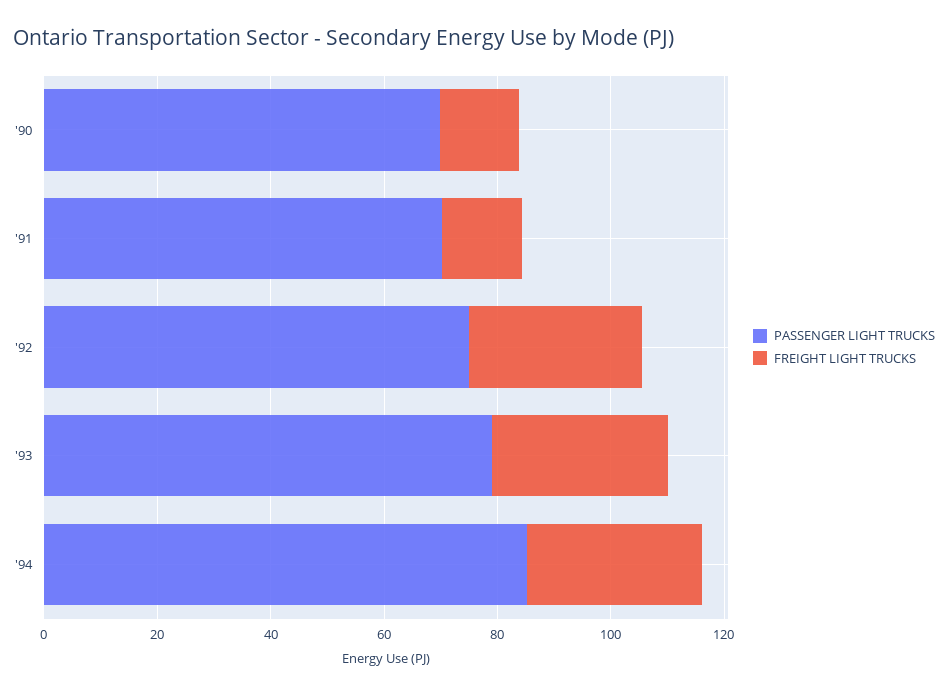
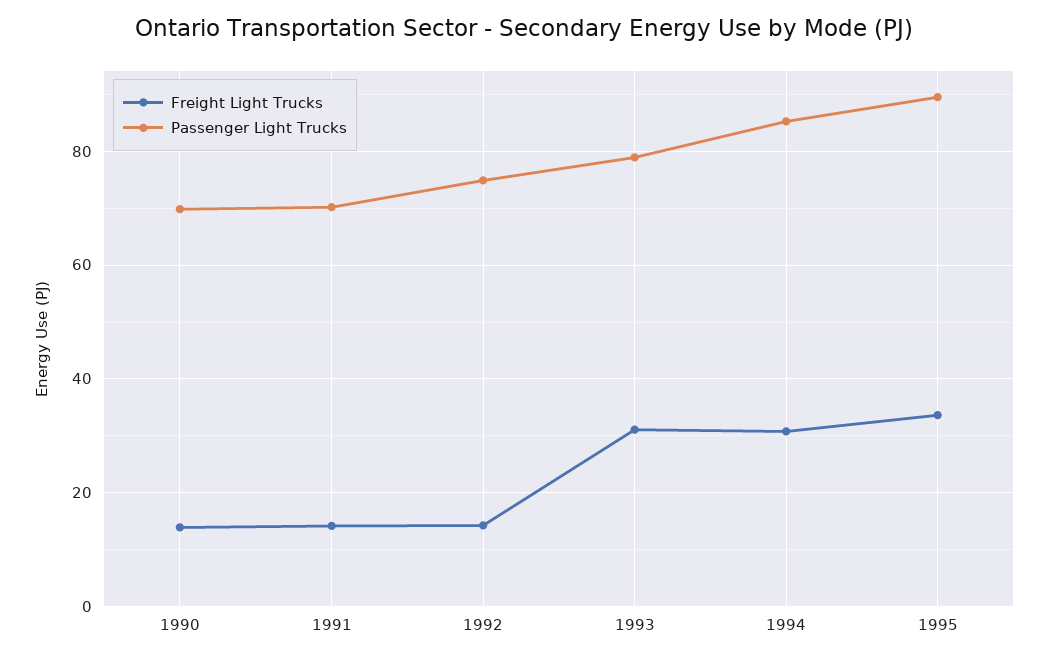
FREIGHT LIGHT TRUCKS, '92: 30 -> 14
FREIGHT LIGHT TRUCKS, 1995: none -> 34
PASSENGER LIGHT TRUCKS, 1995: none -> 90

